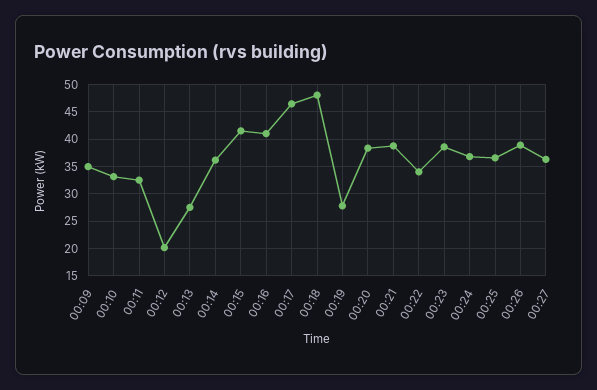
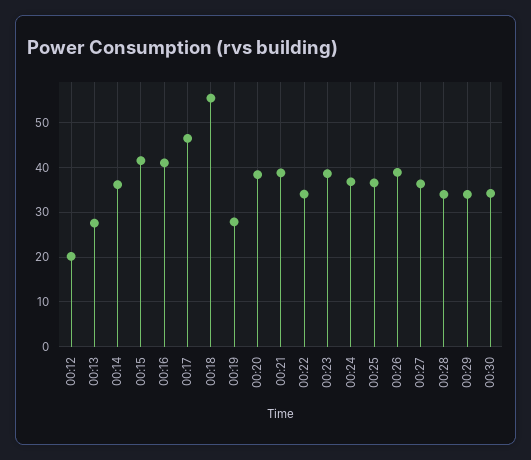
00:09: 35 -> none
00:10: 32.5 -> none
00:11: 32.5 -> none
00:18: 47.5 -> 56
00:28: none -> 34
00:29: none -> 34
00:30: none -> 34

